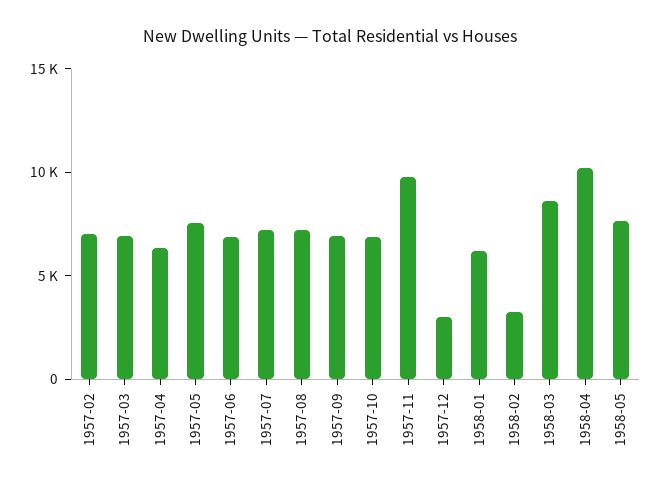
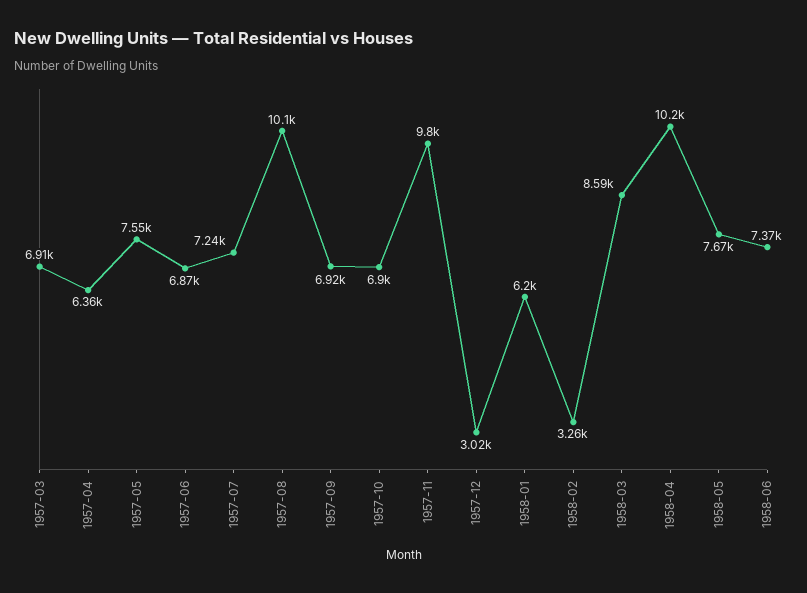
1957-02: 7000 -> none
1957-08: 7000 -> 10100
1958-06: none -> 7370

